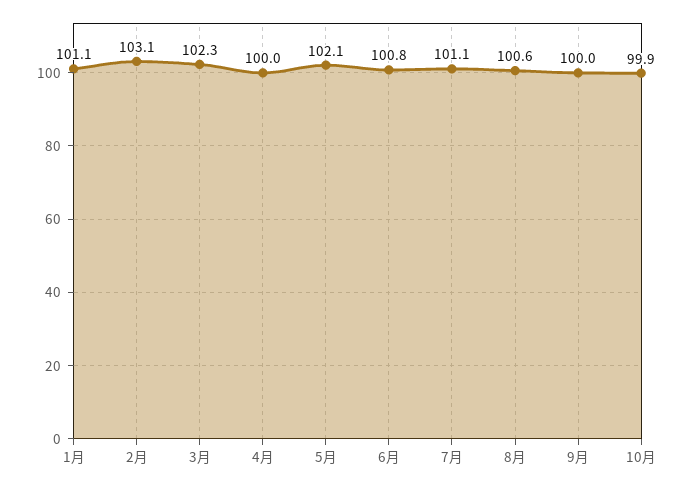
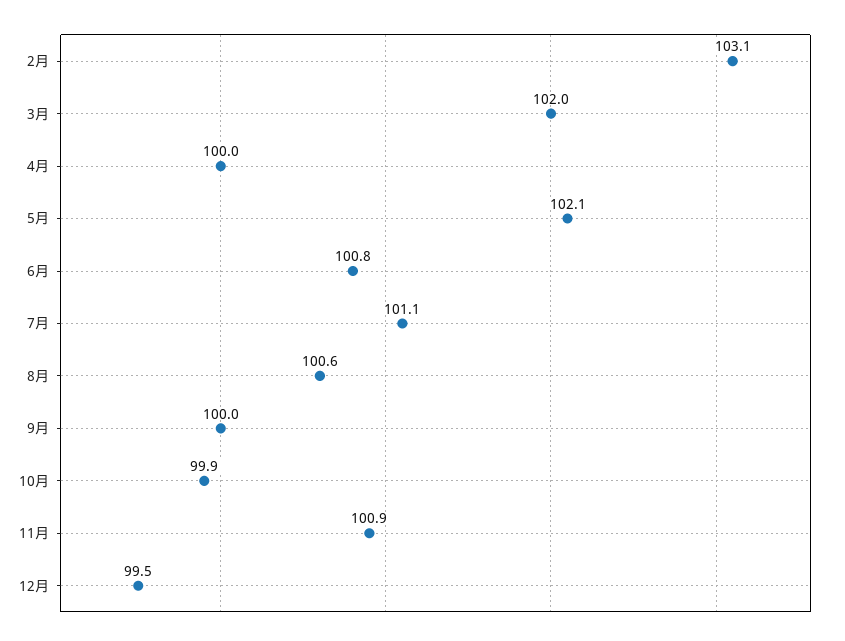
1月: 101.1 -> none
3月: 102.3 -> 102
11月: none -> 100.9
12月: none -> 99.5

